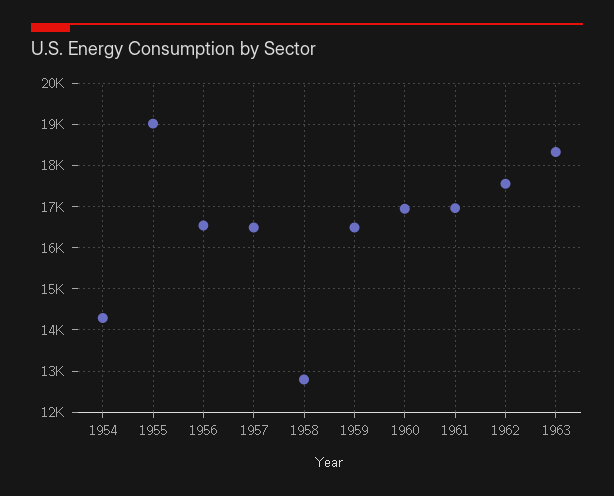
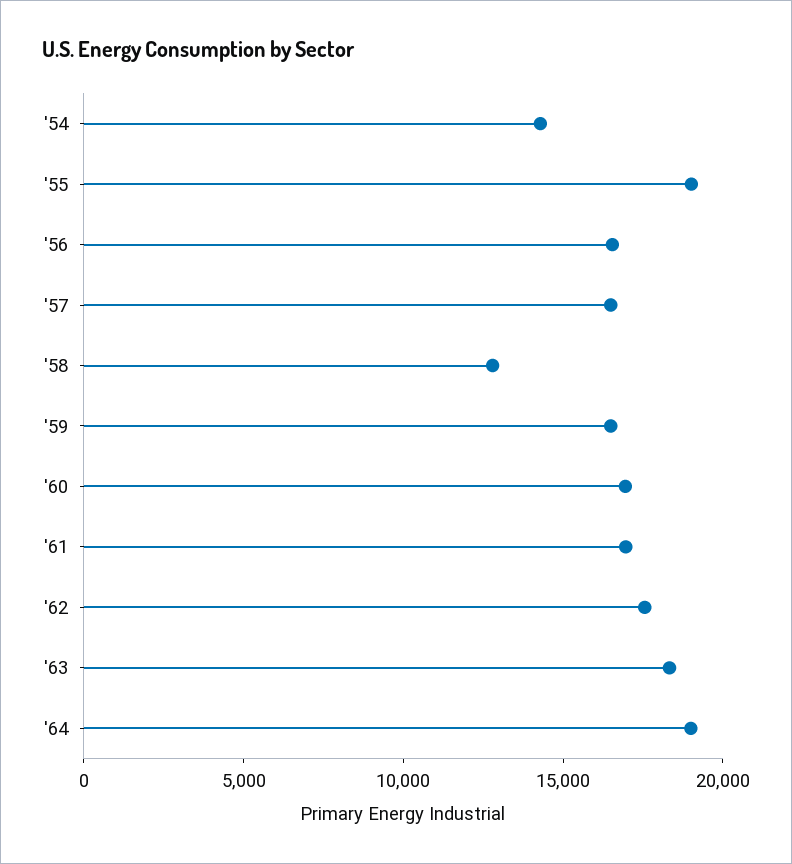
'64: none -> 19000

